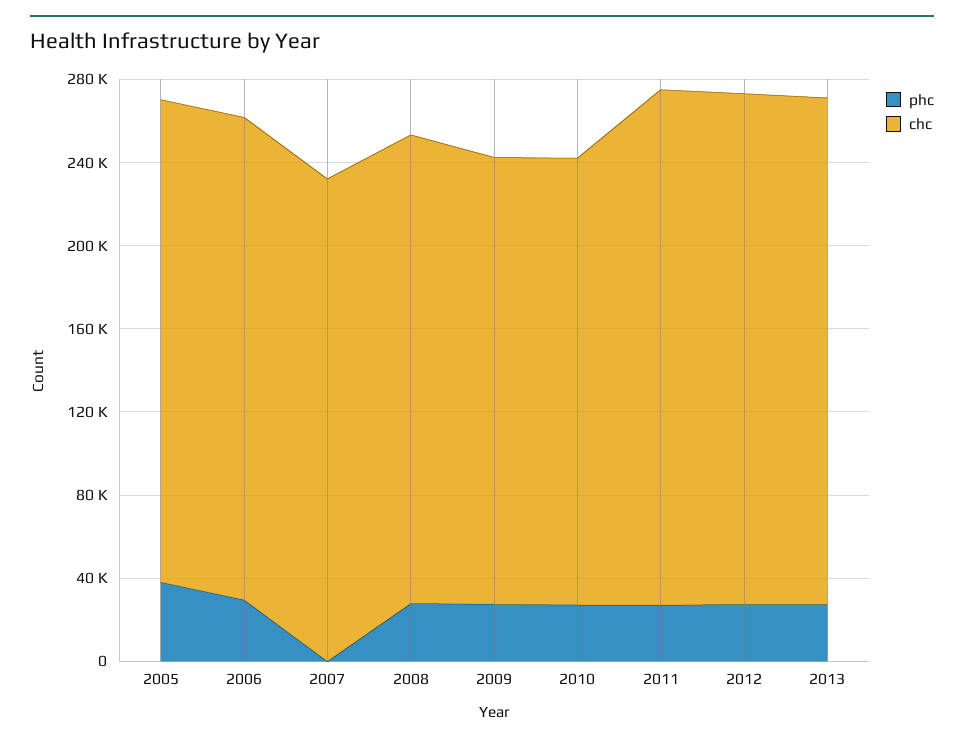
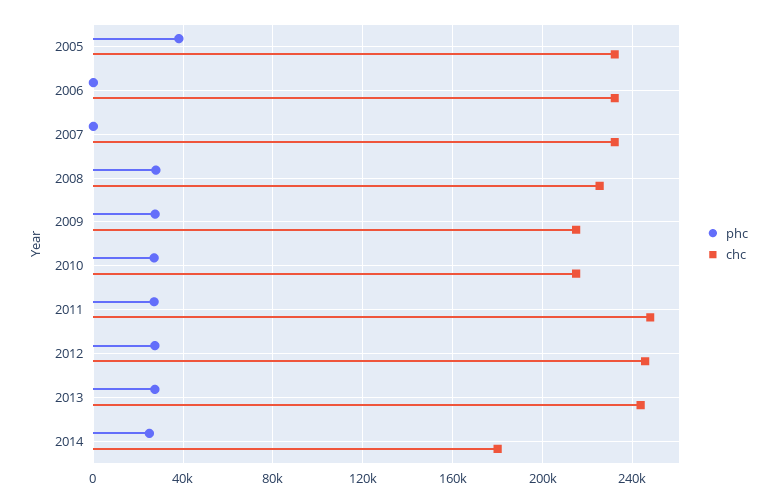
phc, 2006: 30000 -> 0
phc, 2014: none -> 25000
chc, 2014: none -> 180000

